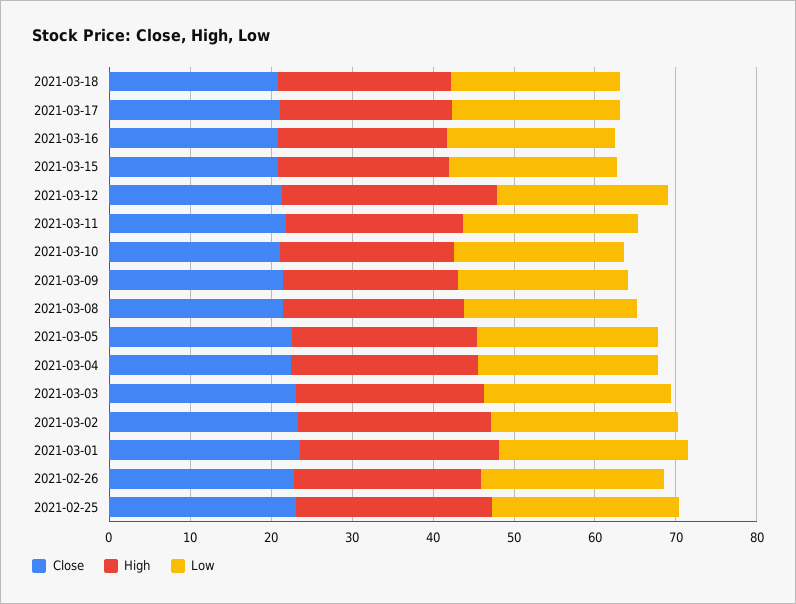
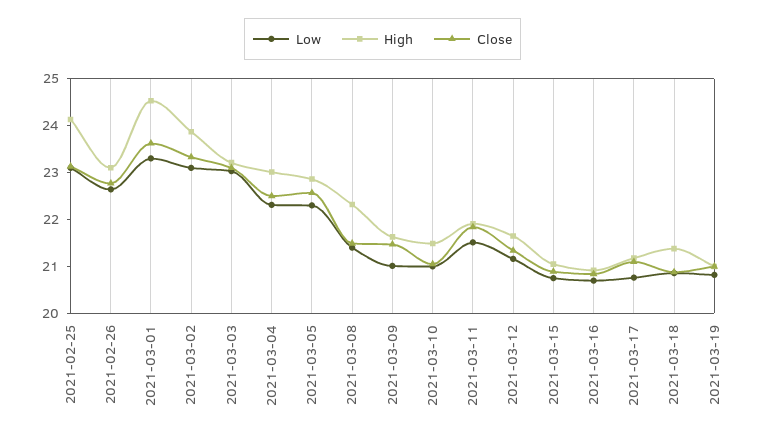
High, 2021-03-12: 26 -> 21.6
Low, 2021-03-19: none -> 20.8
High, 2021-03-19: none -> 21
Close, 2021-03-19: none -> 21

